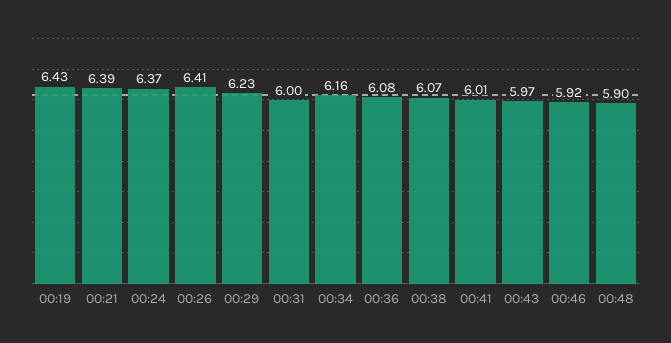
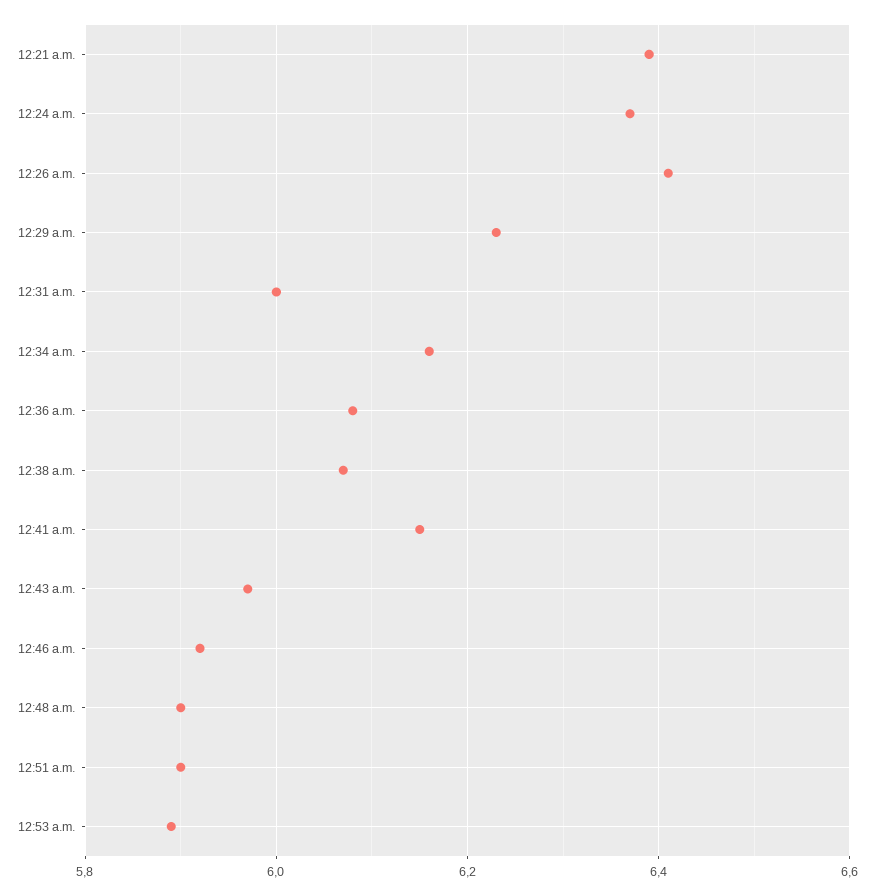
00:19: 6.43 -> none
00:41: 6.01 -> 6.15
12:51 a.m.: none -> 5.9
12:53 a.m.: none -> 5.9

